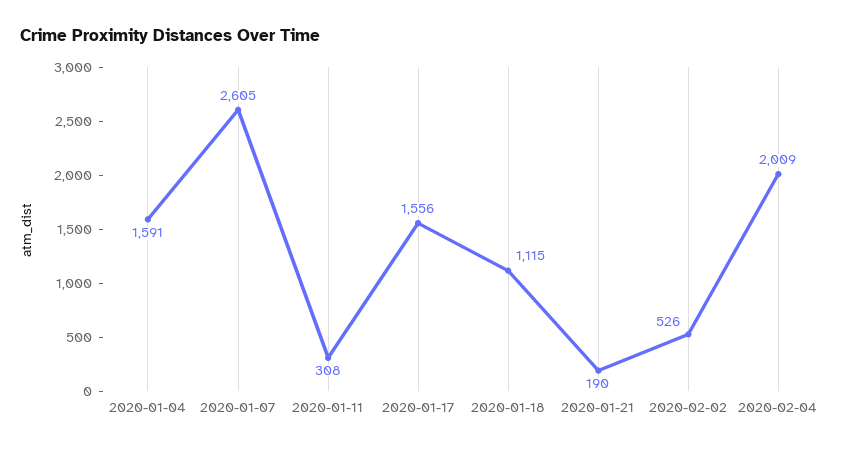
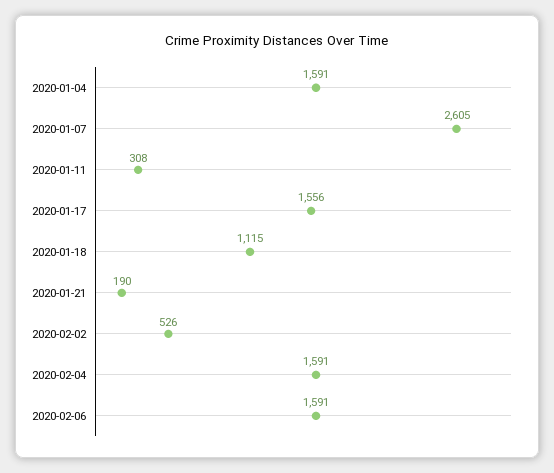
2020-02-04: 2009 -> 1591
2020-02-06: none -> 1591

